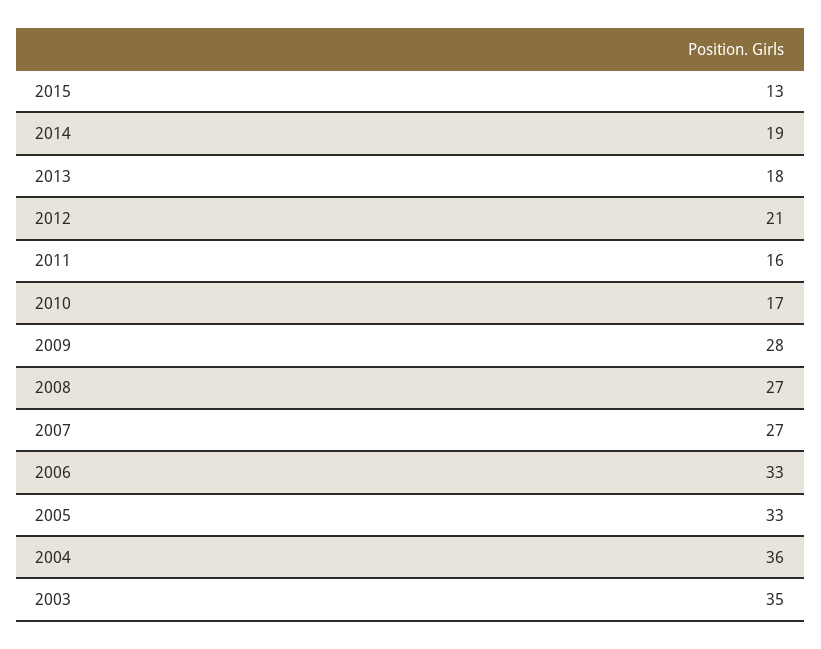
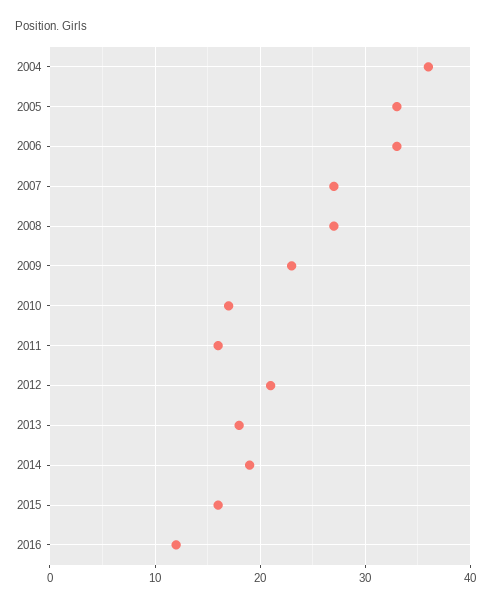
2015: 13 -> 16
2009: 28 -> 23
2003: 35 -> none
2016: none -> 12

